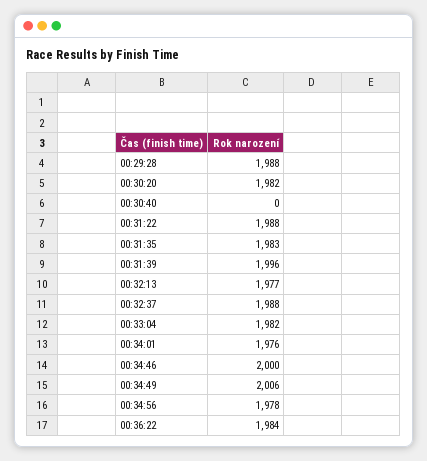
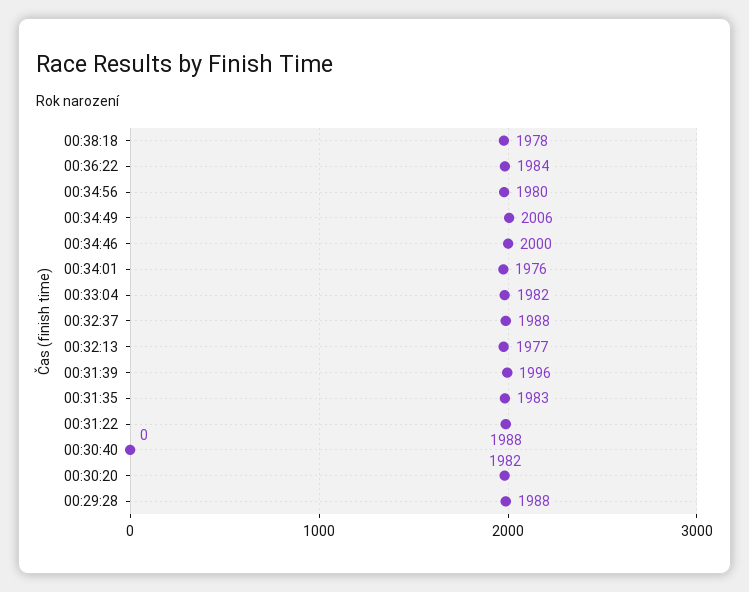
00:34:56: 1978 -> 1980
00:38:18: none -> 1978

